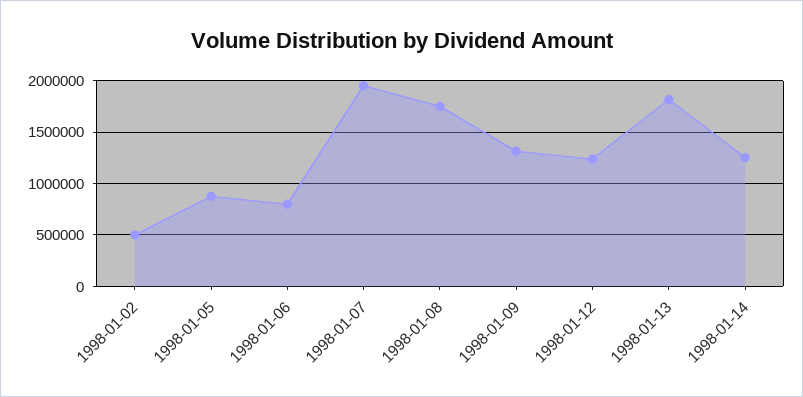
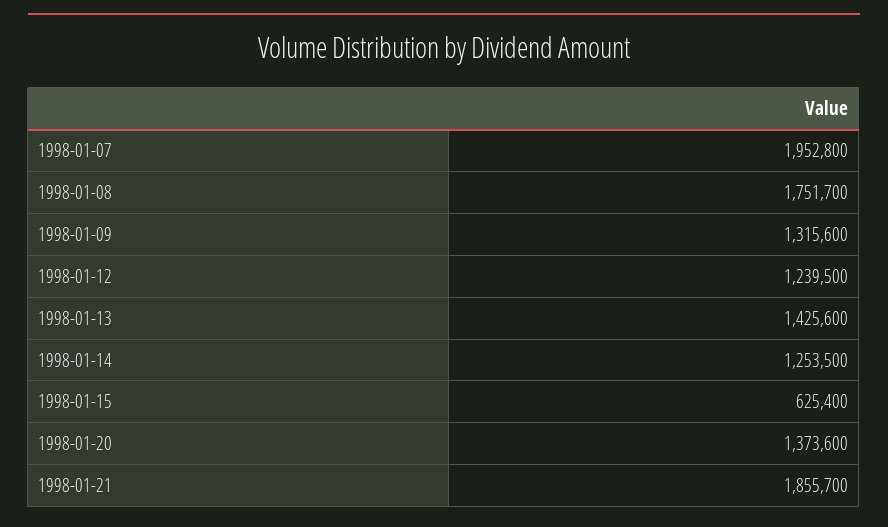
1998-01-02: 500000 -> none
1998-01-05: 900000 -> none
1998-01-06: 800000 -> none
1998-01-13: 1800000 -> 1425600
1998-01-15: none -> 625400
1998-01-20: none -> 1373600
1998-01-21: none -> 1855700

